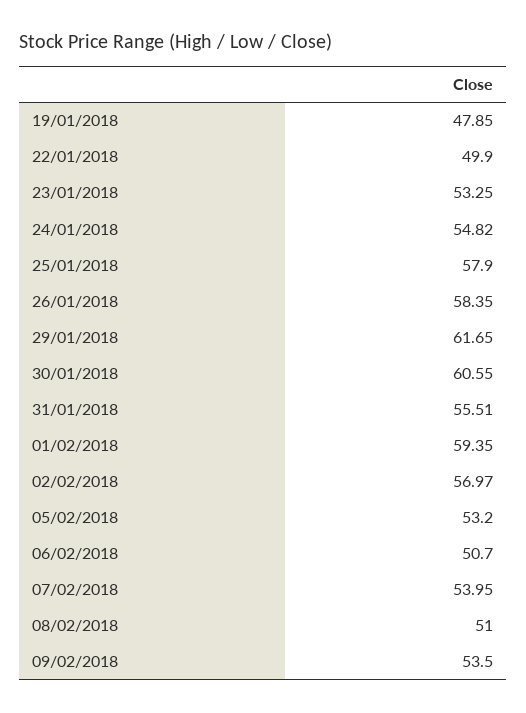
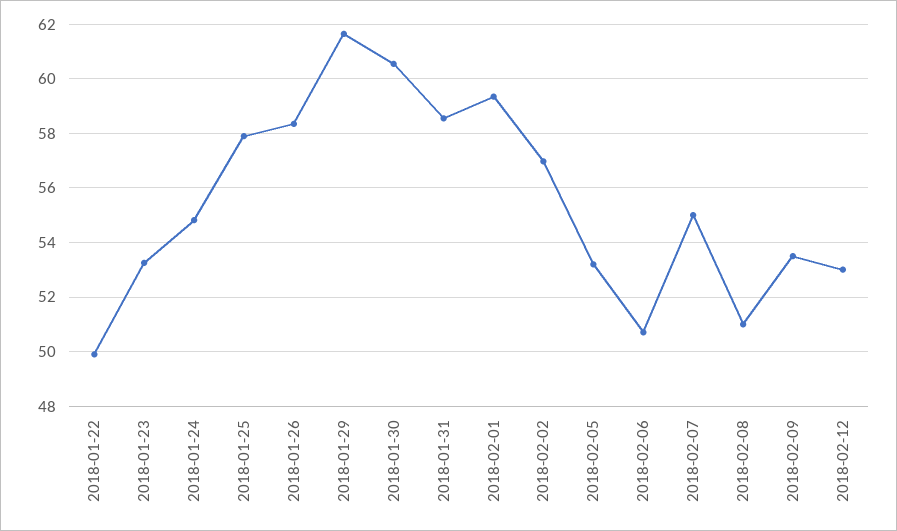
19/01/2018: 47.85 -> none
31/01/2018: 55.51 -> 58.5
07/02/2018: 53.95 -> 55
2018-02-12: none -> 53

